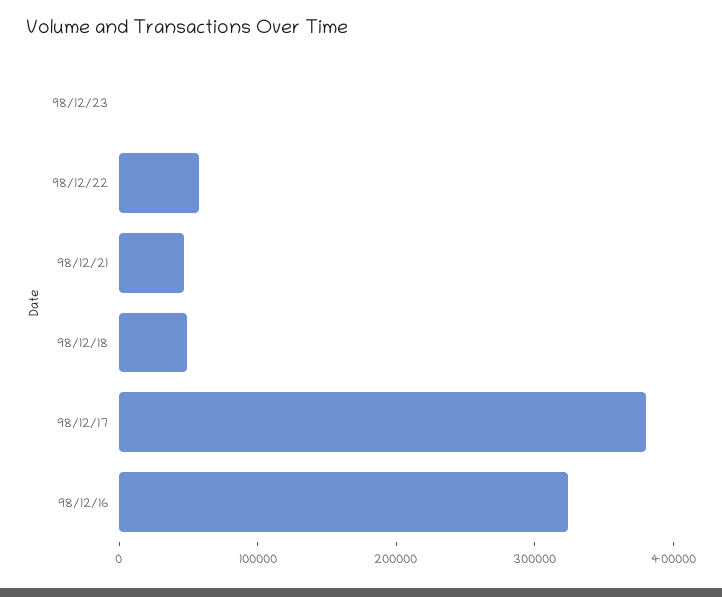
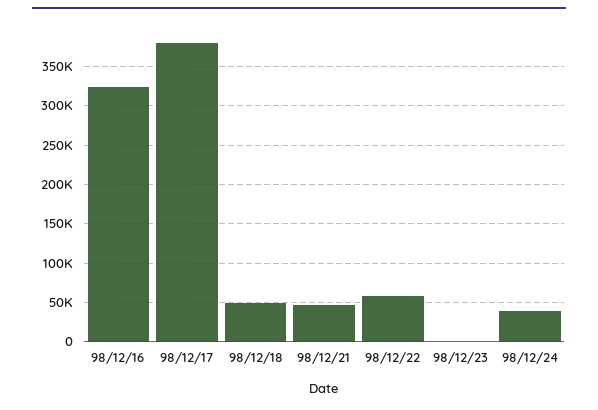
98/12/24: none -> 40000

